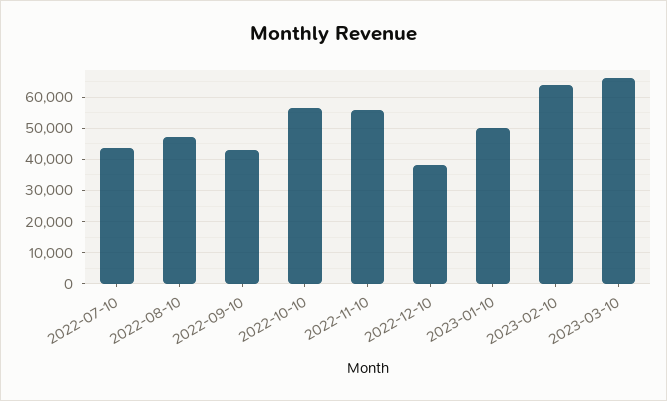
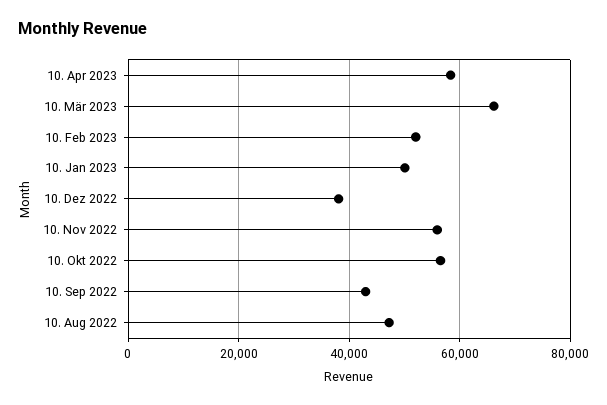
2022-07-10: 44000 -> none
2023-02-10: 64000 -> 52000
10. Apr 2023: none -> 58000

